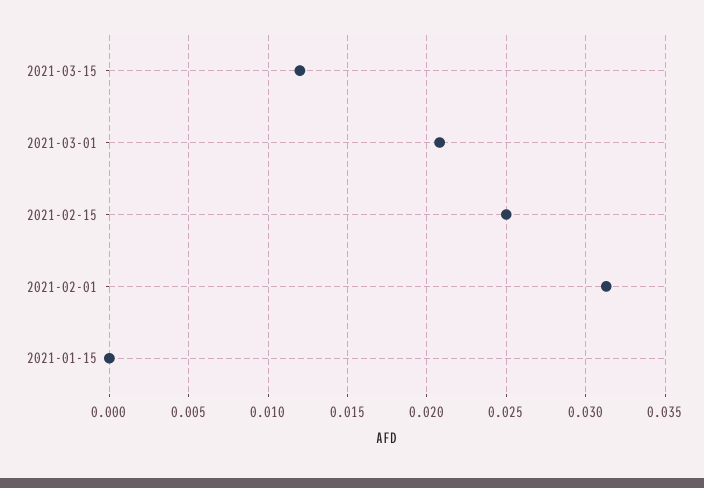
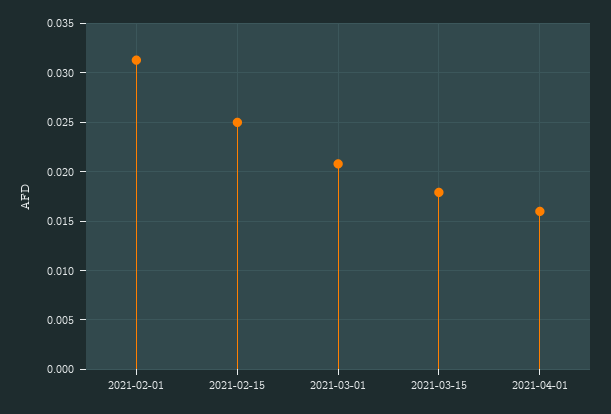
2021-03-15: 0.012 -> 0.018
2021-01-15: 0 -> none
2021-04-01: none -> 0.016

